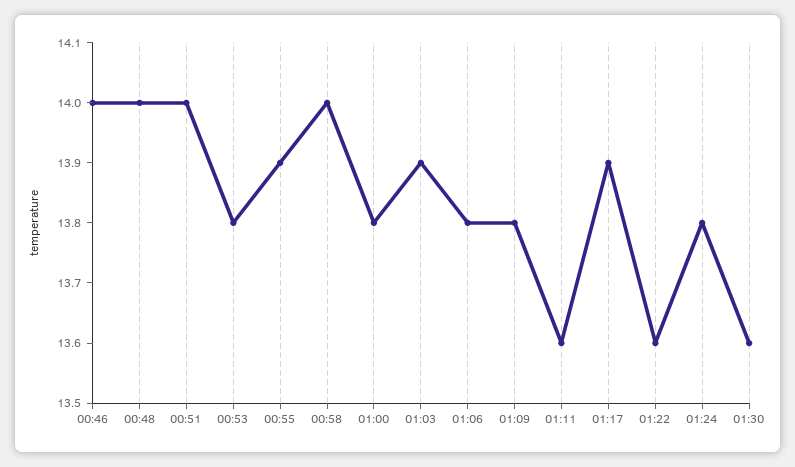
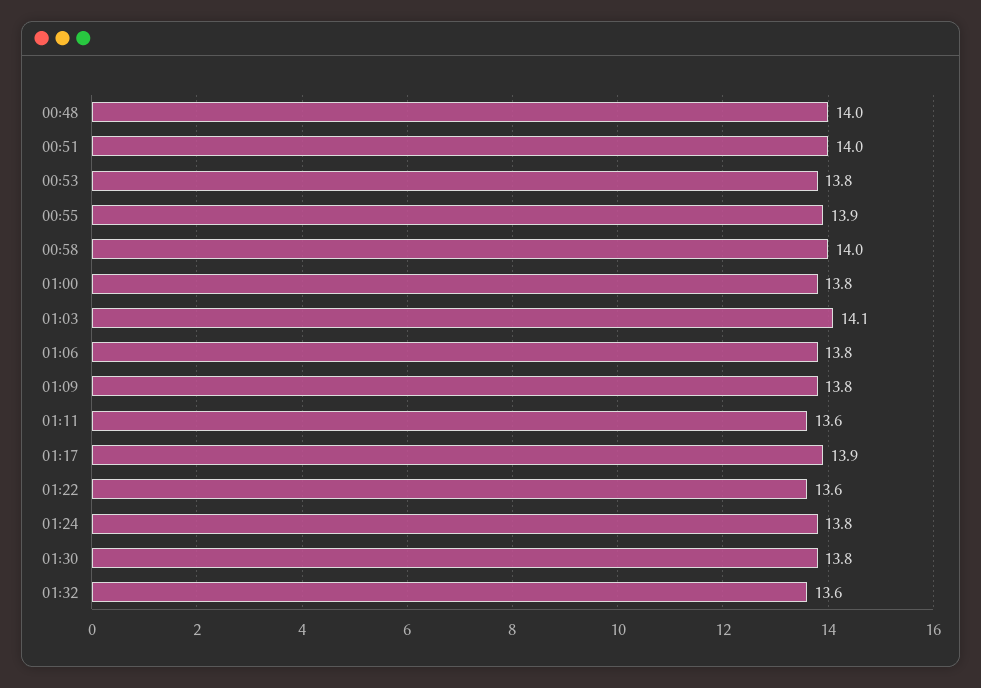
00:46: 14 -> none
01:03: 13.9 -> 14.1
01:30: 13.6 -> 13.8
01:32: none -> 13.6

